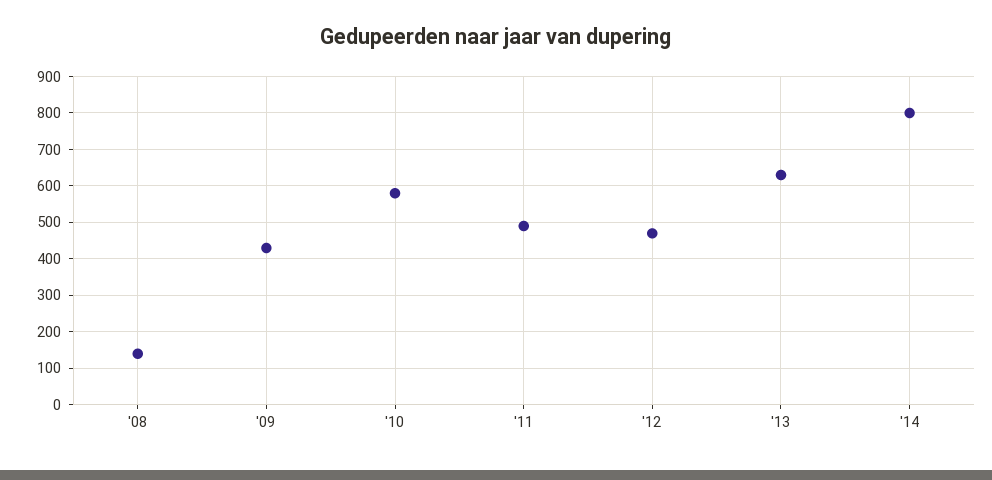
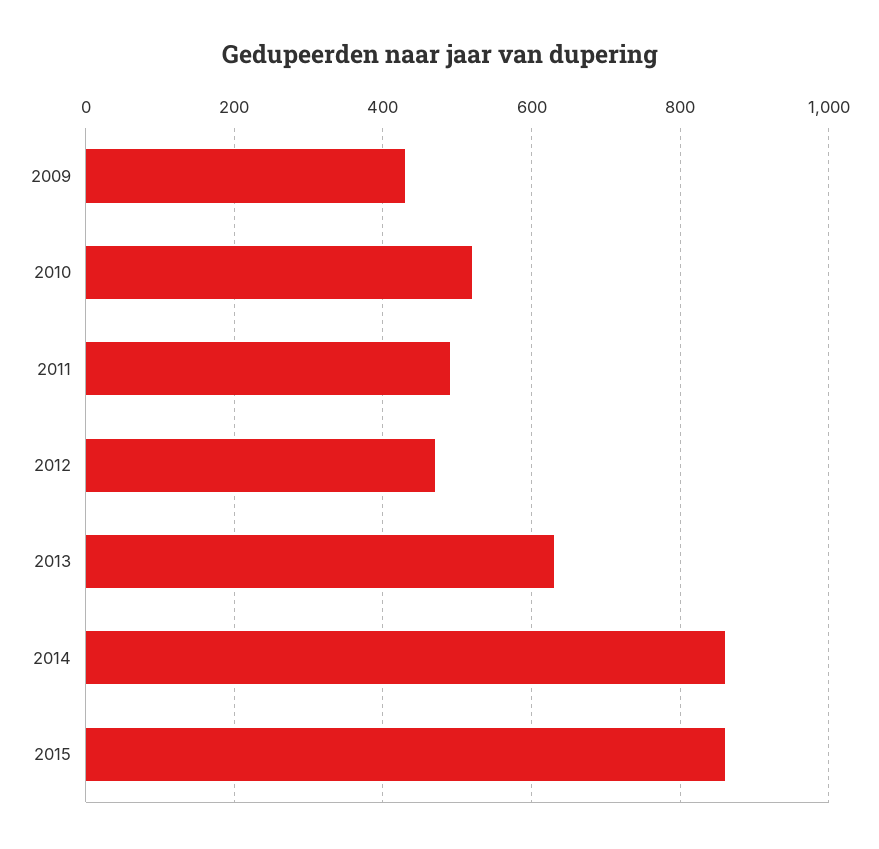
'08: 140 -> none
'10: 580 -> 520
'14: 800 -> 860
2015: none -> 860

